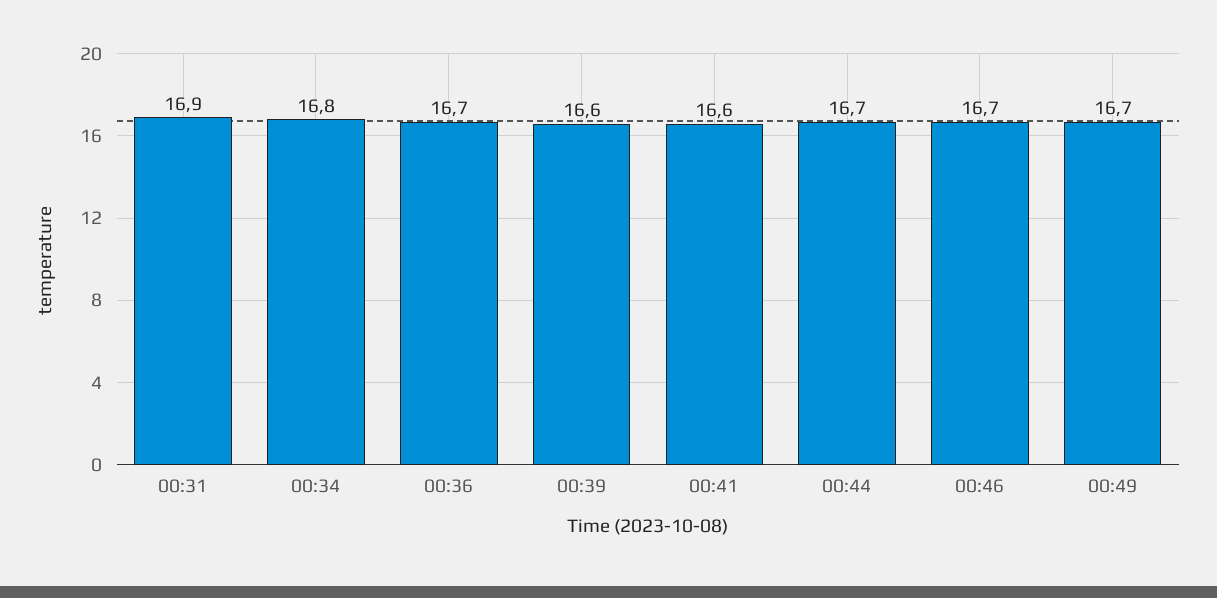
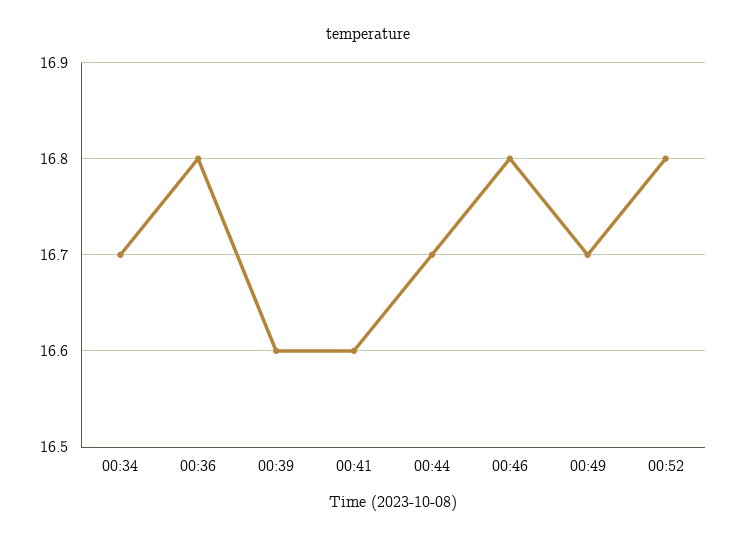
00:31: 16.9 -> none
00:34: 16.8 -> 16.7
00:36: 16.7 -> 16.8
00:46: 16.7 -> 16.8
00:52: none -> 16.8

